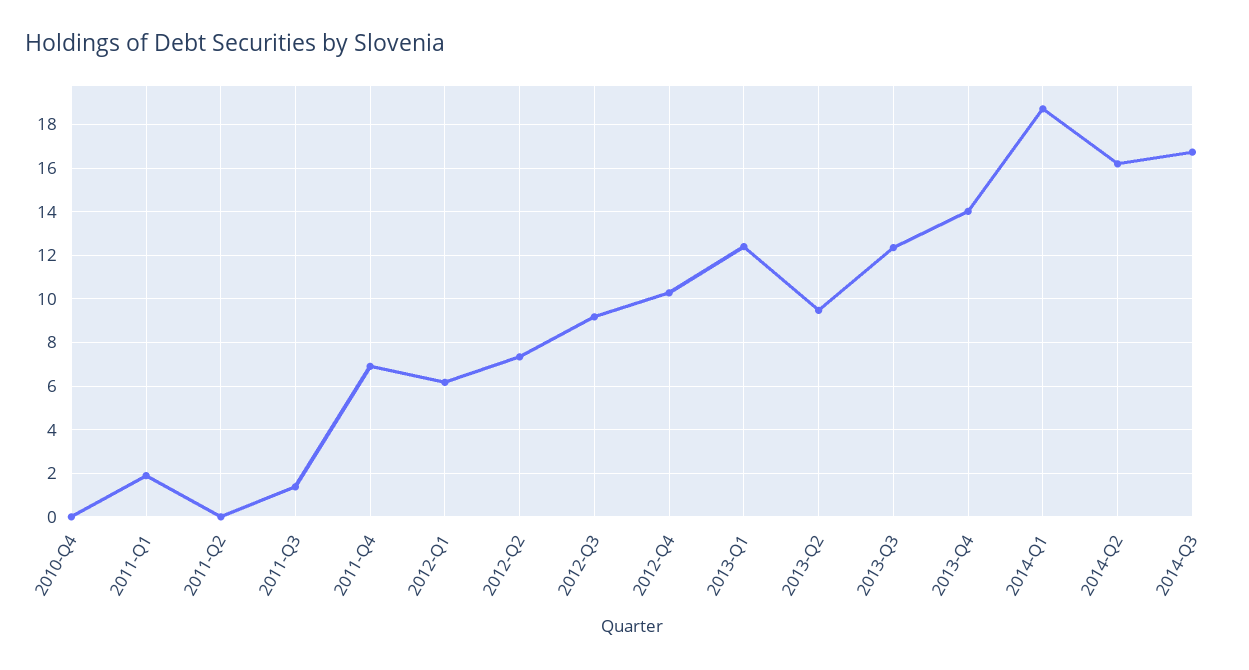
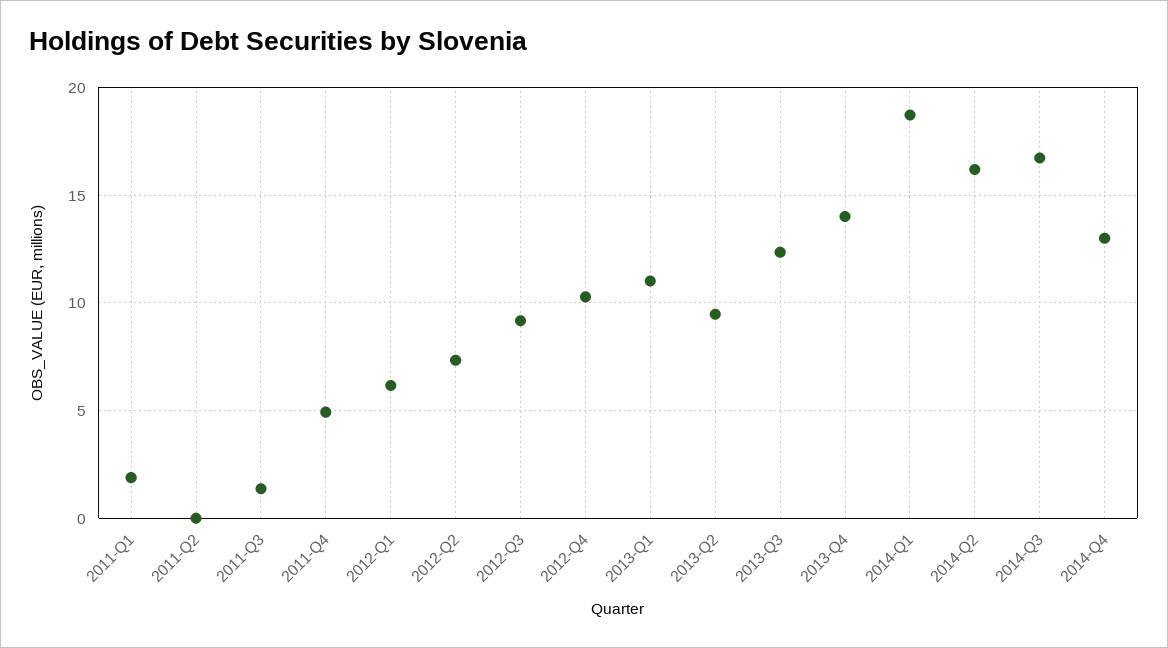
2010-Q4: 0 -> none
2011-Q4: 7 -> 5
2013-Q1: 12.5 -> 11
2014-Q4: none -> 13

